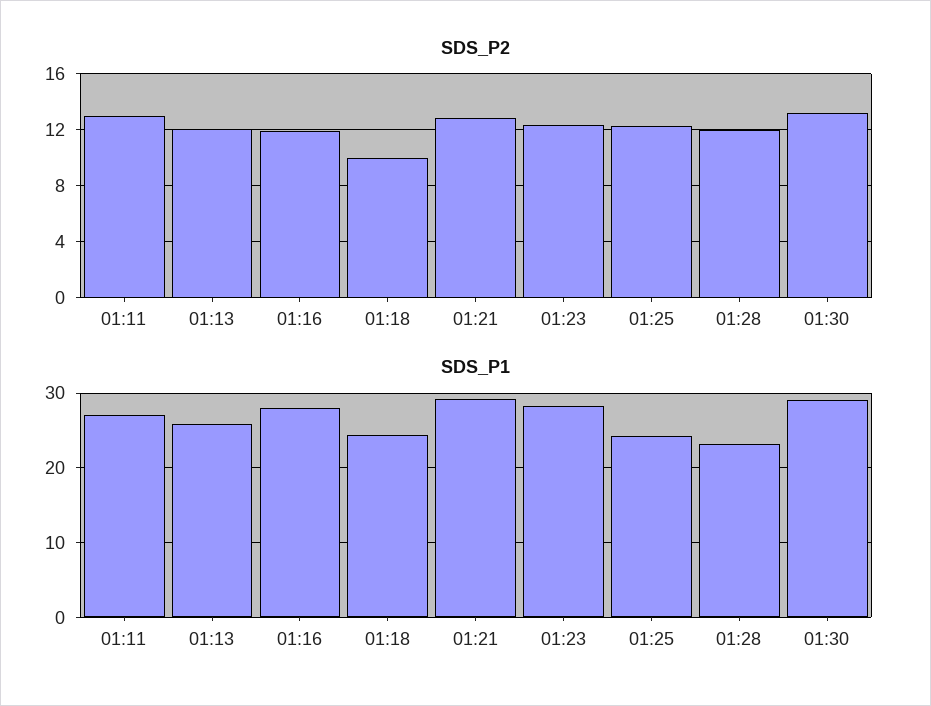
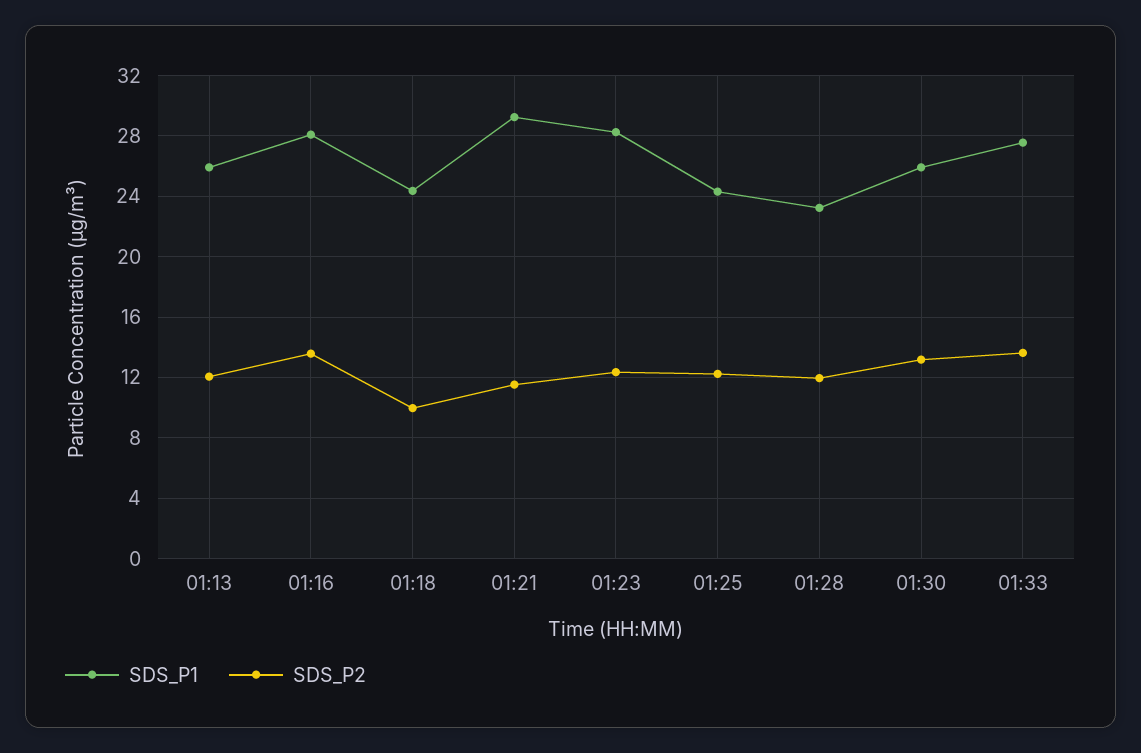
SDS_P2, 01:11: 13 -> none
SDS_P2, 01:16: 12 -> 13.5
SDS_P2, 01:21: 13 -> 11.5
SDS_P1, 01:11: 27 -> none
SDS_P1, 01:30: 29 -> 26
SDS_P1, 01:33: none -> 27.5
SDS_P2, 01:33: none -> 13.5

